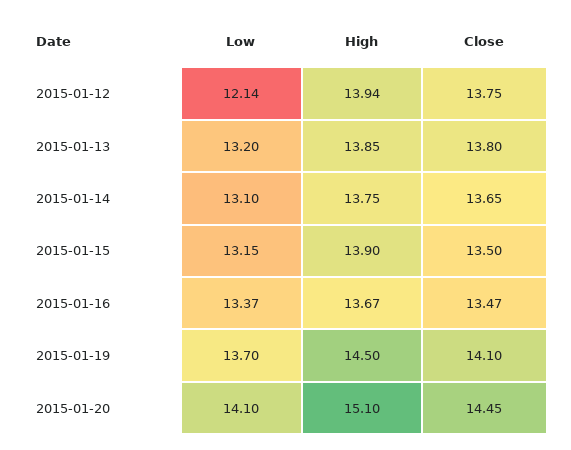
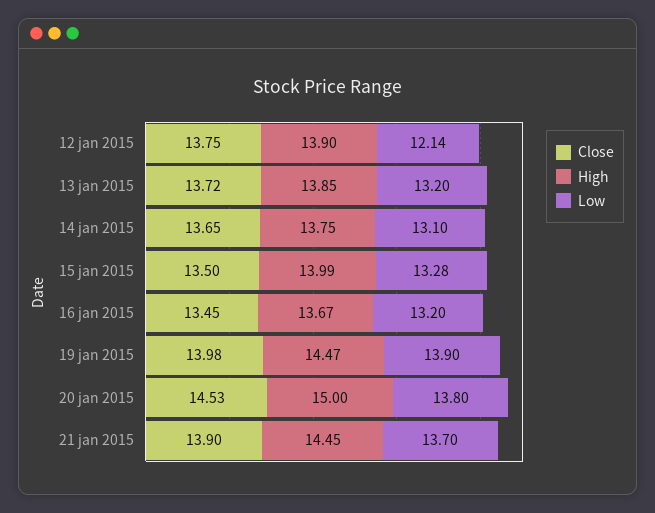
High, 2015-01-12: 13.94 -> 13.9
Close, 2015-01-13: 13.8 -> 13.72
Low, 2015-01-15: 13.15 -> 13.28
High, 2015-01-15: 13.9 -> 13.99
Low, 2015-01-16: 13.37 -> 13.2
Close, 2015-01-16: 13.47 -> 13.45
Low, 2015-01-19: 13.7 -> 13.9
High, 2015-01-19: 14.5 -> 14.47
Close, 2015-01-19: 14.1 -> 13.98
Low, 2015-01-20: 14.1 -> 13.8
High, 2015-01-20: 15.1 -> 15
Close, 2015-01-20: 14.45 -> 14.53
Close, 21 jan 2015: none -> 13.9
High, 21 jan 2015: none -> 14.45
Low, 21 jan 2015: none -> 13.7

